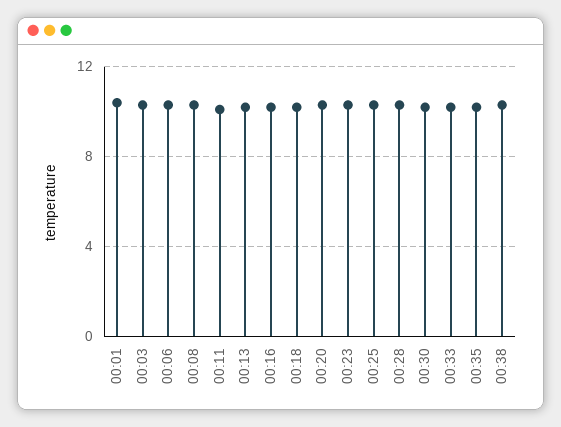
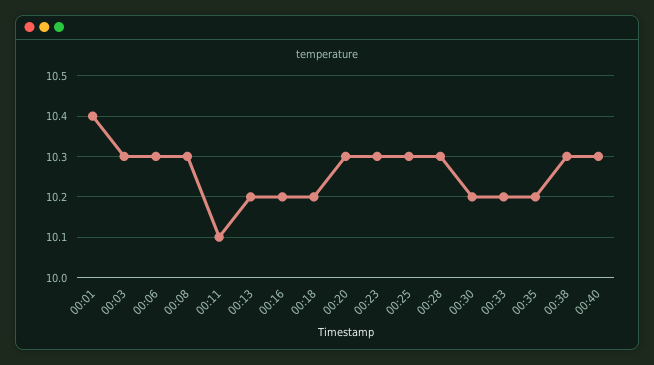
00:40: none -> 10.3

